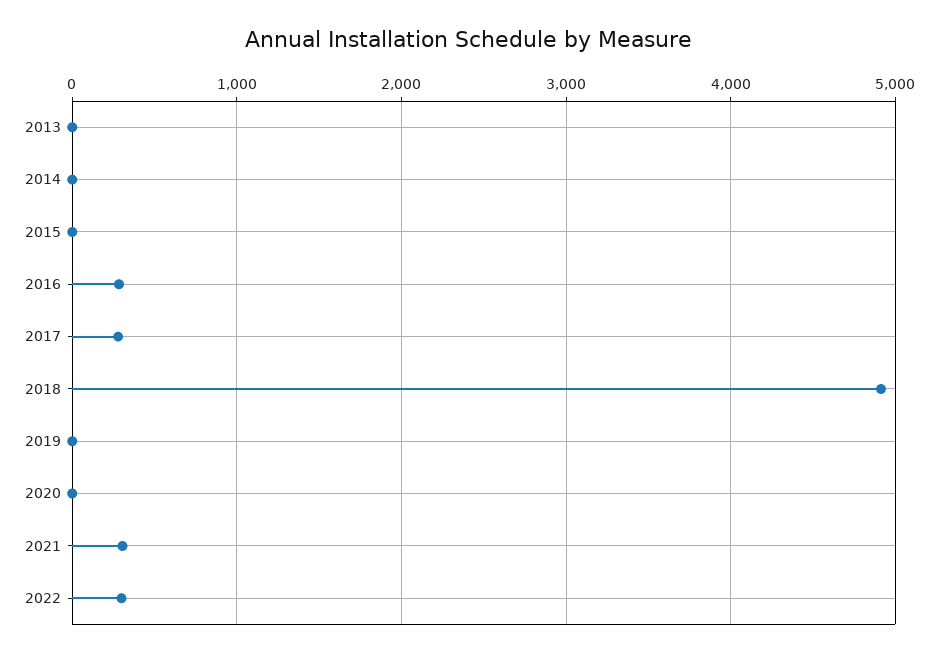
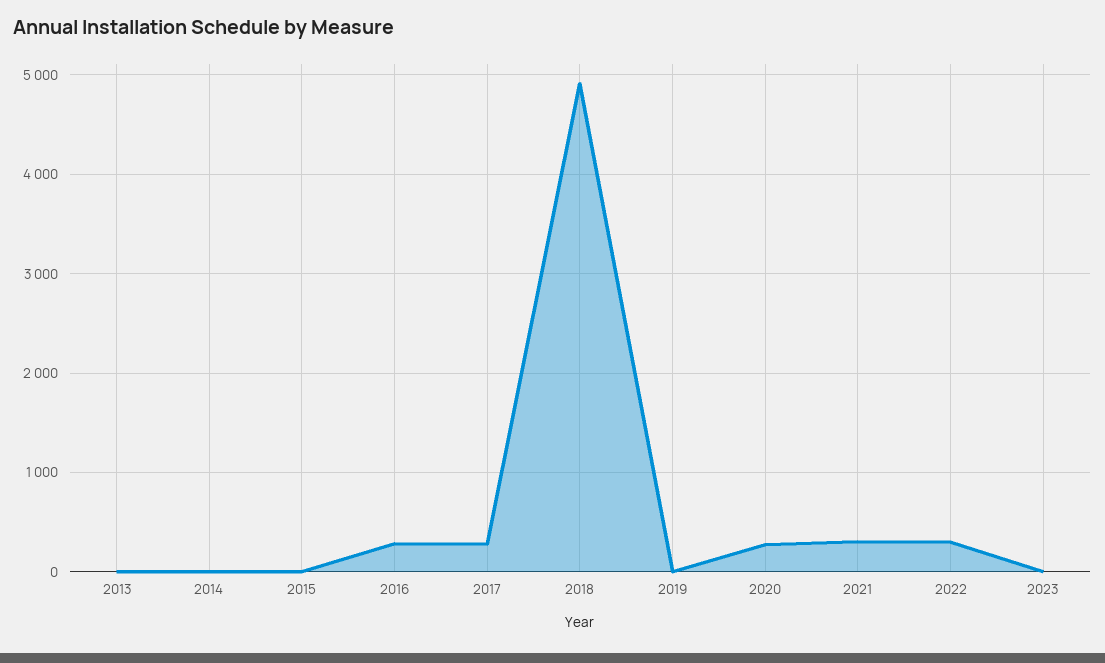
2020: 0 -> 300
2023: none -> 0

